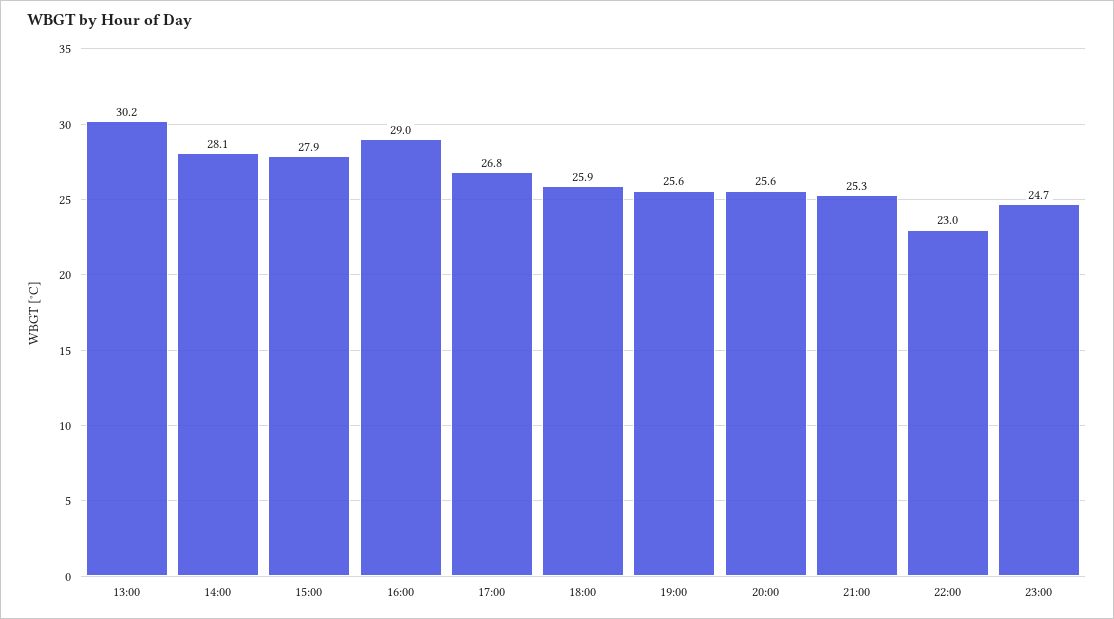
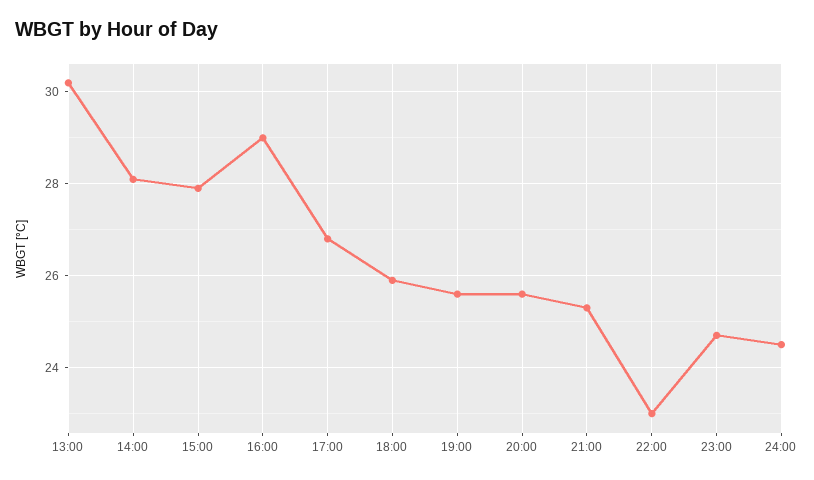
24:00: none -> 24.5

